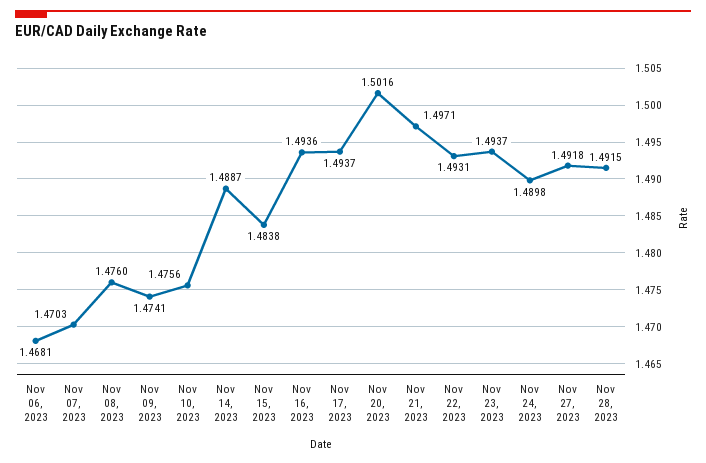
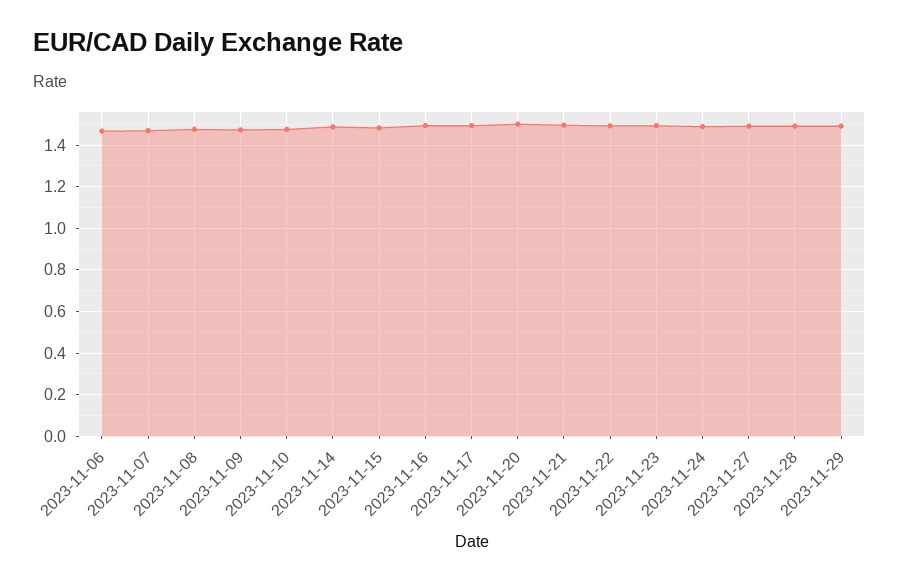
2023-11-29: none -> 1.5

